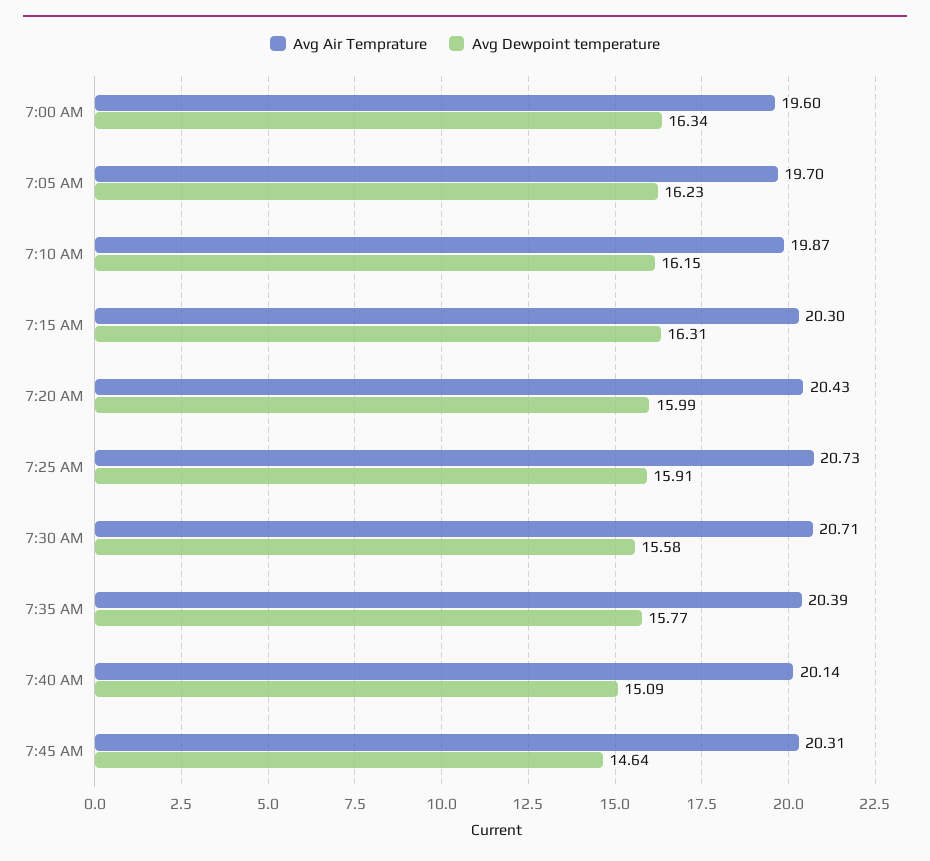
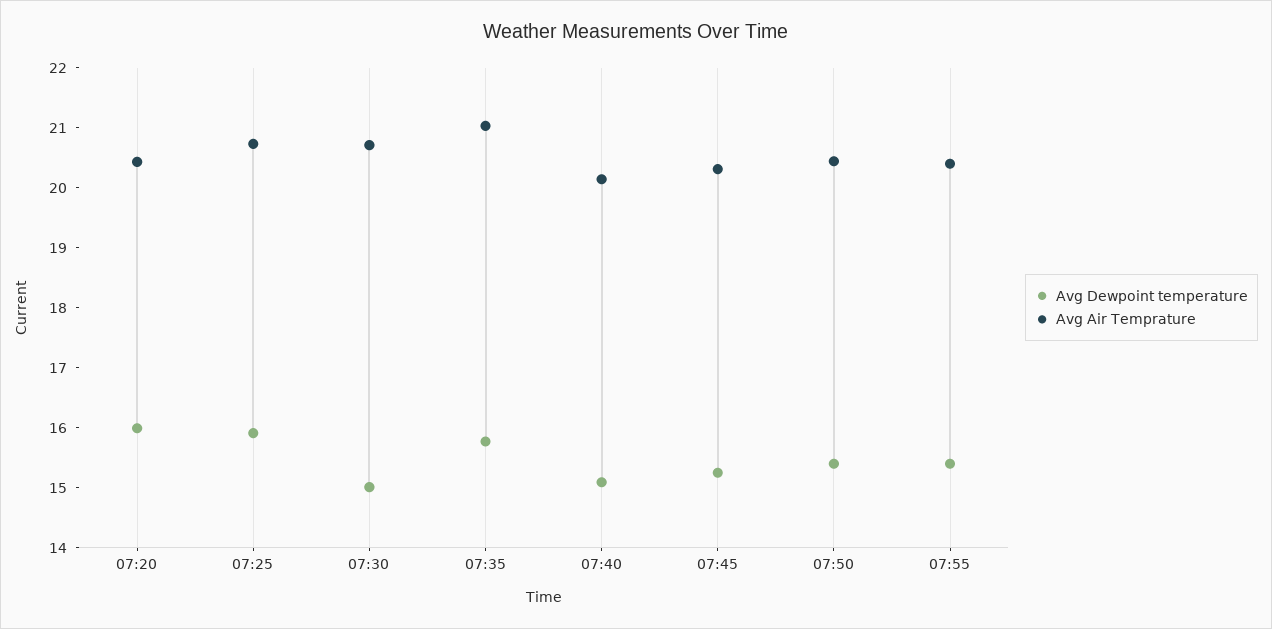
Avg Air Temprature, 7:00 AM: 19.6 -> none
Avg Dewpoint temperature, 7:00 AM: 16.34 -> none
Avg Air Temprature, 7:05 AM: 19.7 -> none
Avg Dewpoint temperature, 7:05 AM: 16.23 -> none
Avg Air Temprature, 7:10 AM: 19.87 -> none
Avg Dewpoint temperature, 7:10 AM: 16.15 -> none
Avg Air Temprature, 7:15 AM: 20.3 -> none
Avg Dewpoint temperature, 7:15 AM: 16.31 -> none
Avg Dewpoint temperature, 7:30 AM: 15.58 -> 15
Avg Air Temprature, 7:35 AM: 20.39 -> 21
Avg Dewpoint temperature, 7:45 AM: 14.64 -> 15.2
Avg Dewpoint temperature, 07:50: none -> 15.4
Avg Air Temprature, 07:50: none -> 20.4
Avg Dewpoint temperature, 07:55: none -> 15.4
Avg Air Temprature, 07:55: none -> 20.4

